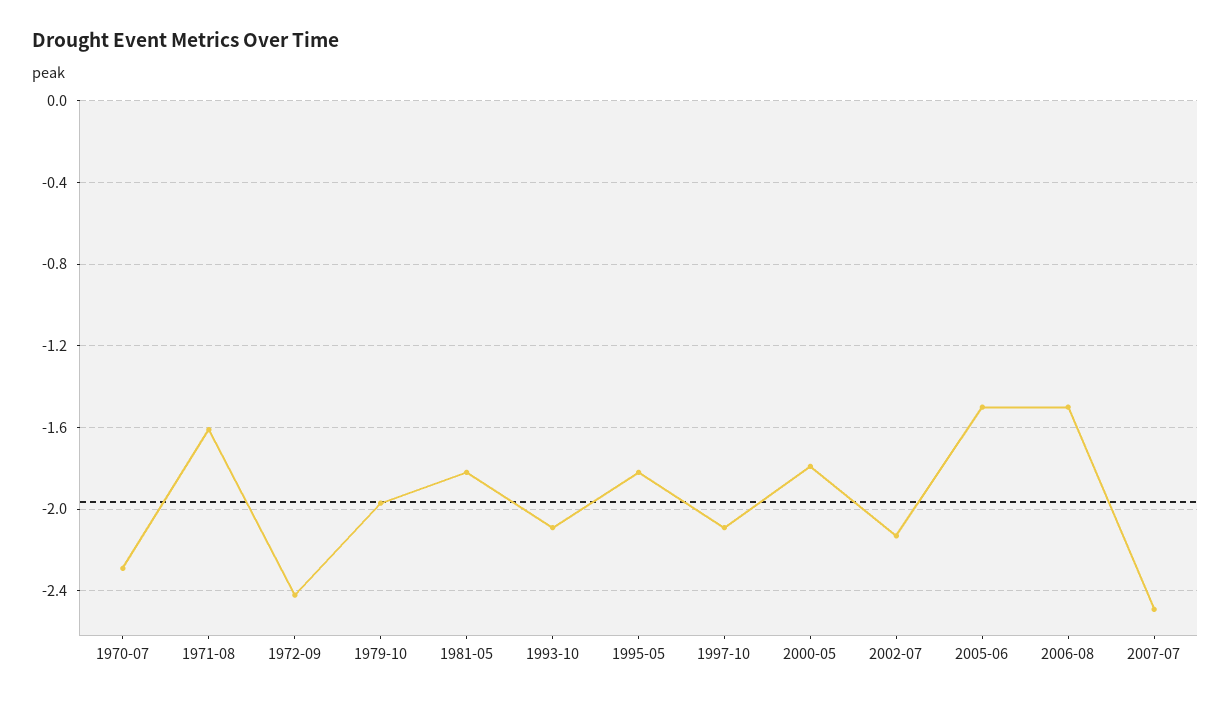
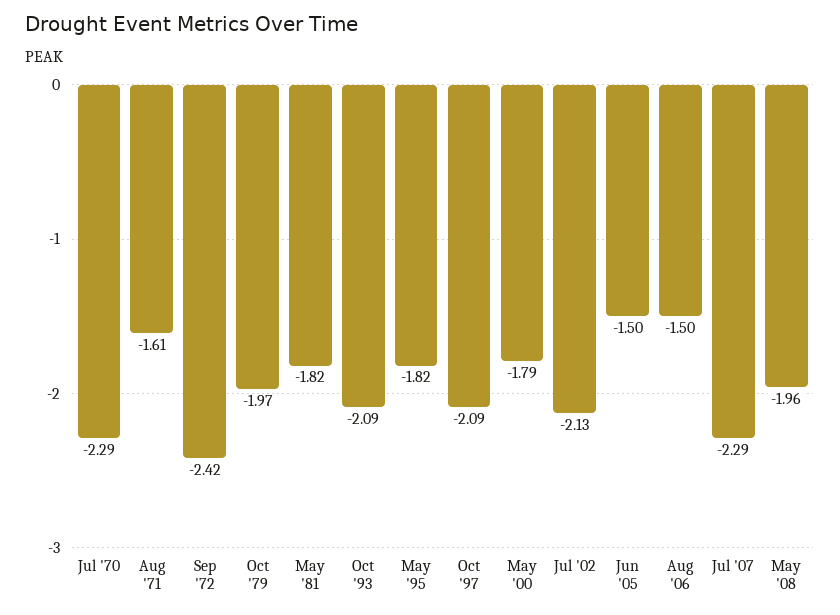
2007-07: -2.5 -> -2.29
May '08: none -> -1.96

